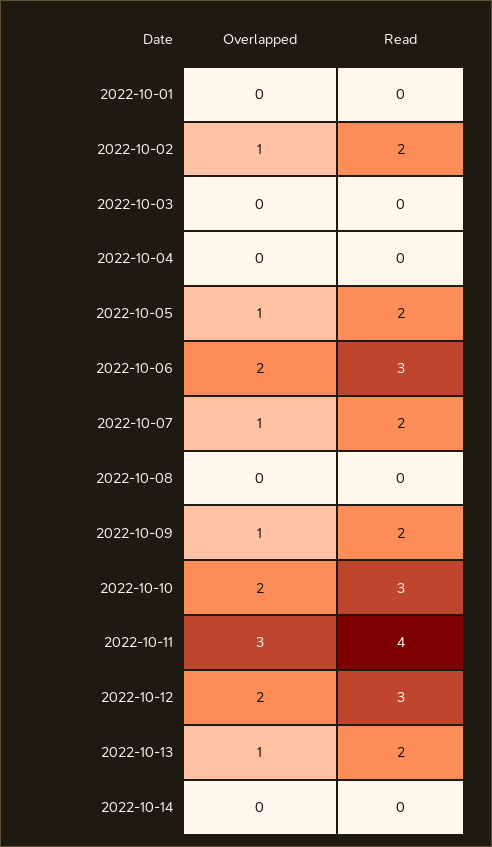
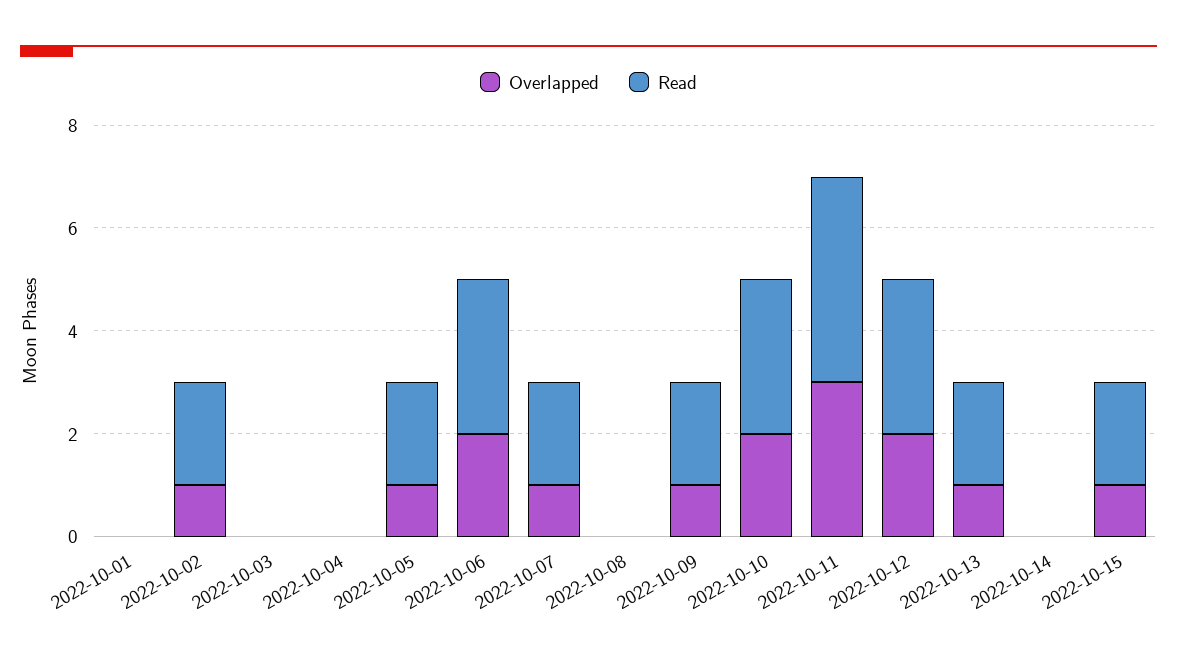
Overlapped, 2022-10-15: none -> 1
Read, 2022-10-15: none -> 2

